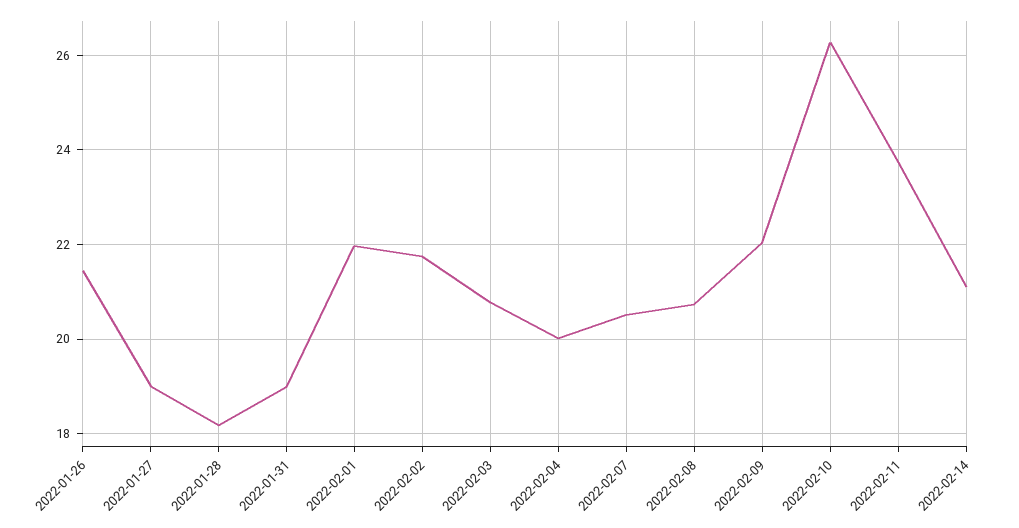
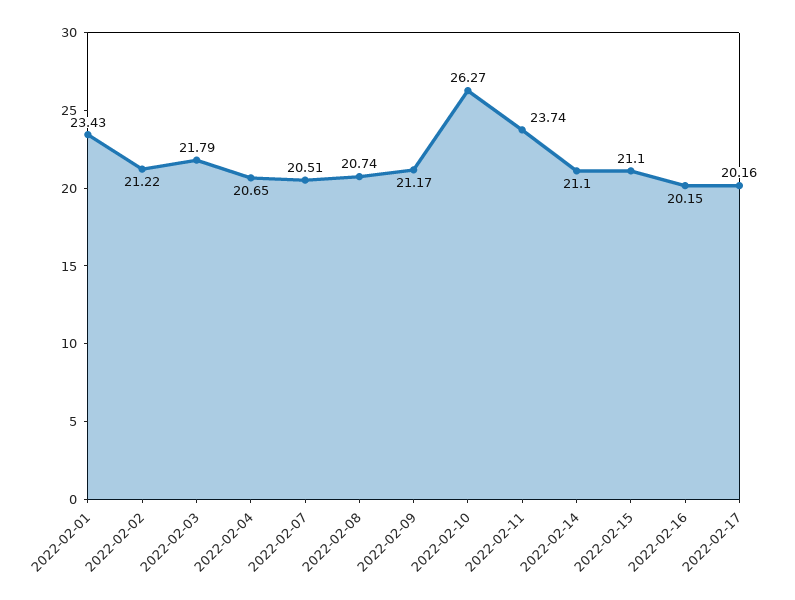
2022-01-26: 21.4 -> none
2022-01-27: 19 -> none
2022-01-28: 18.2 -> none
2022-01-31: 19 -> none
2022-02-01: 22 -> 23.43
2022-02-02: 21.8 -> 21.22
2022-02-03: 20.8 -> 21.79
2022-02-04: 20 -> 20.65
2022-02-09: 22 -> 21.17
2022-02-15: none -> 21.1
2022-02-16: none -> 20.15
2022-02-17: none -> 20.16

